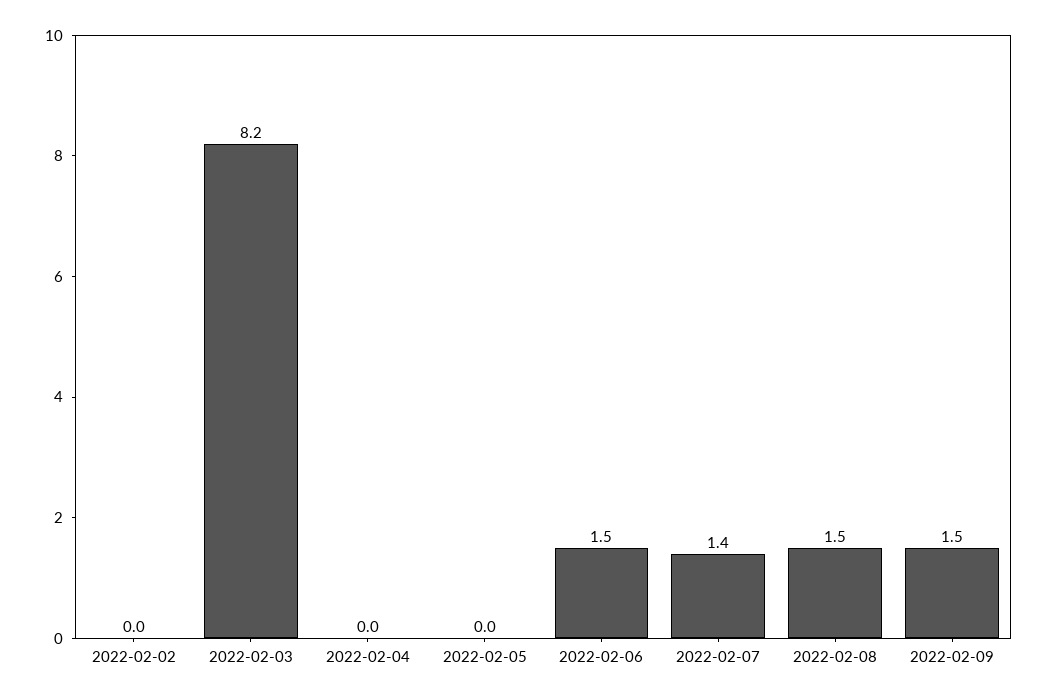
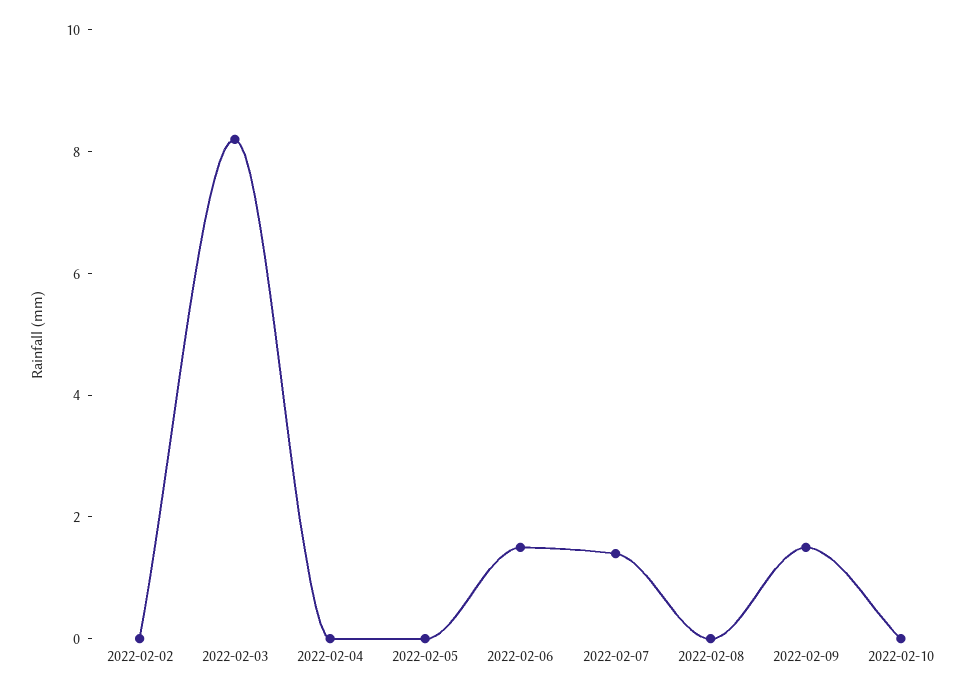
2022-02-08: 1.5 -> 0
2022-02-10: none -> 0

